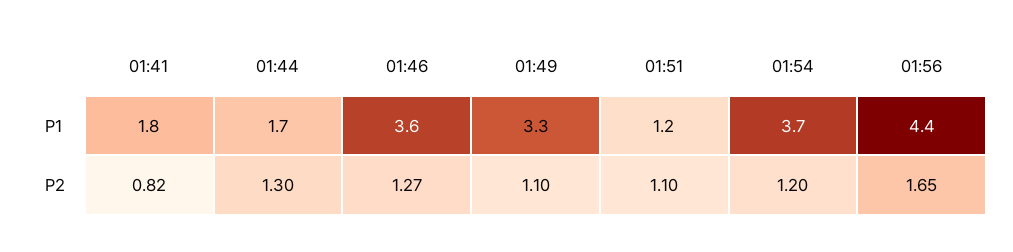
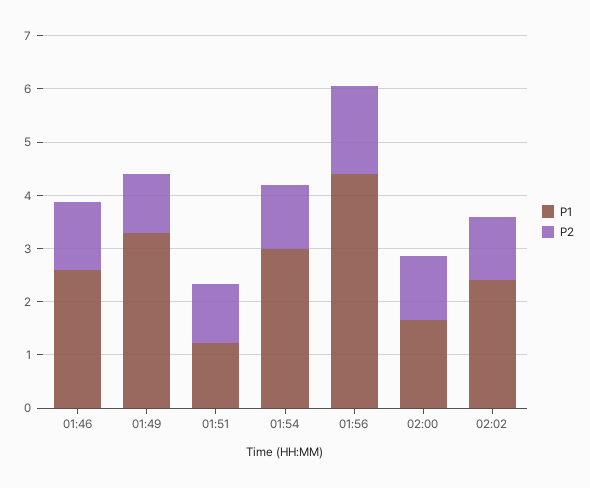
P1, 01:41: 1.8 -> none
P1, 01:44: 1.7 -> none
P1, 01:46: 3.6 -> 2.6
P1, 01:54: 3.7 -> 3
P2, 01:41: 0.82 -> none
P2, 01:44: 1.3 -> none
P1, 02:00: none -> 1.6
P2, 02:00: none -> 1.2
P1, 02:02: none -> 2.4
P2, 02:02: none -> 1.2

